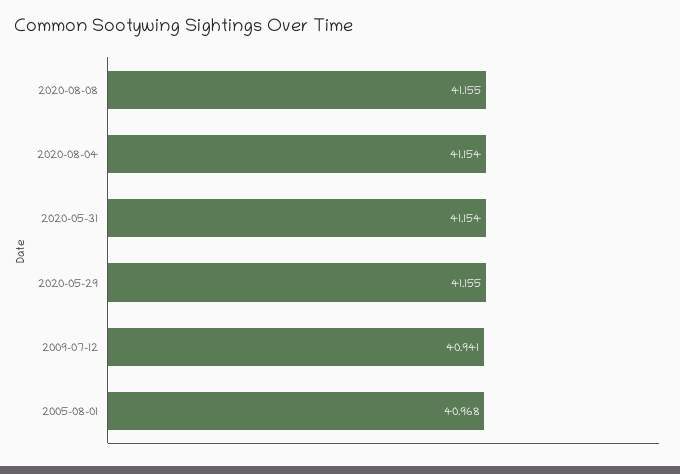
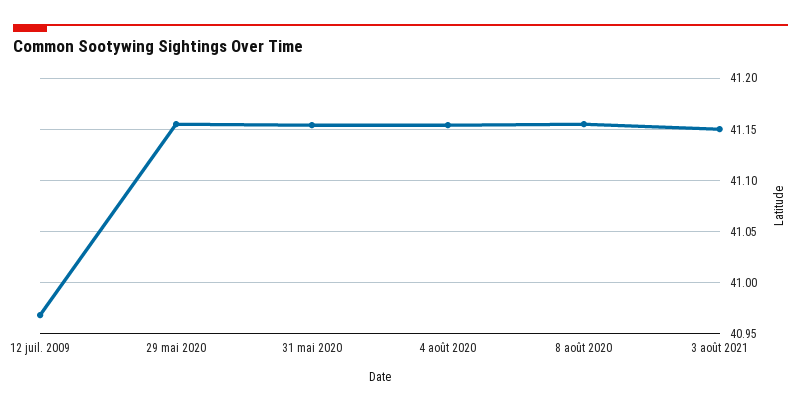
2009-07-12: 40.941 -> 40.97
2005-08-01: 40.968 -> none
3 août 2021: none -> 41.15

